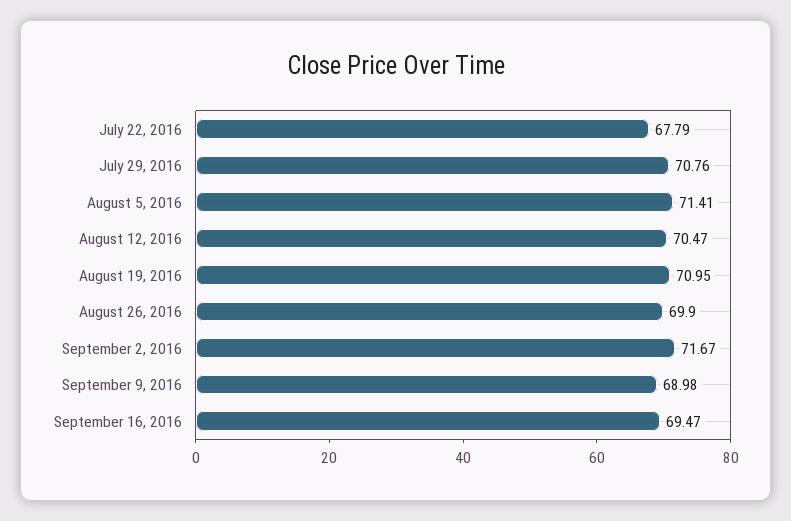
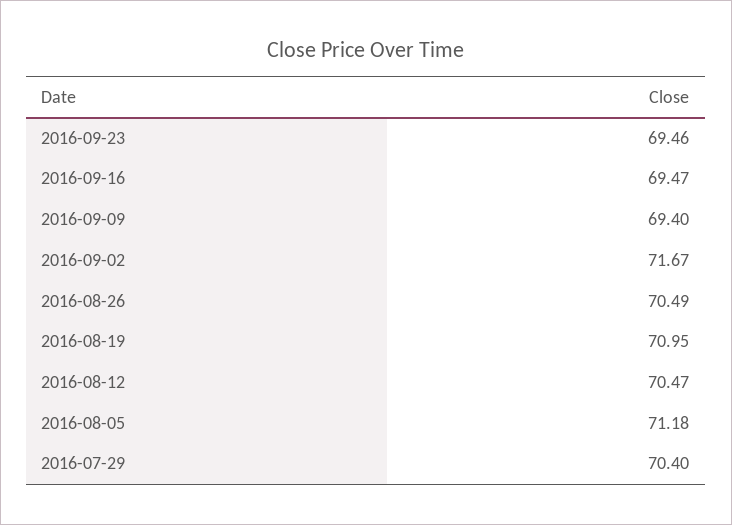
July 22, 2016: 67.79 -> none
July 29, 2016: 70.76 -> 70.4
August 5, 2016: 71.41 -> 71.18
August 26, 2016: 69.9 -> 70.49
September 9, 2016: 68.98 -> 69.4
2016-09-23: none -> 69.46

